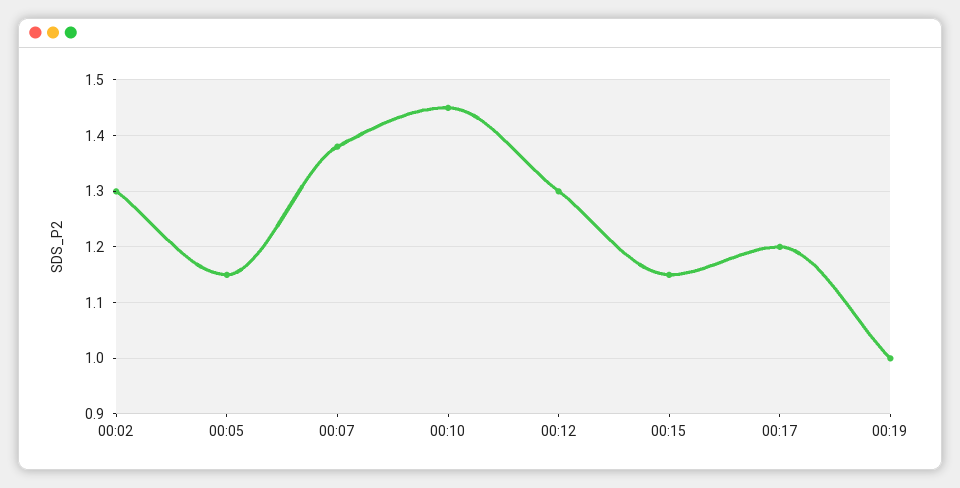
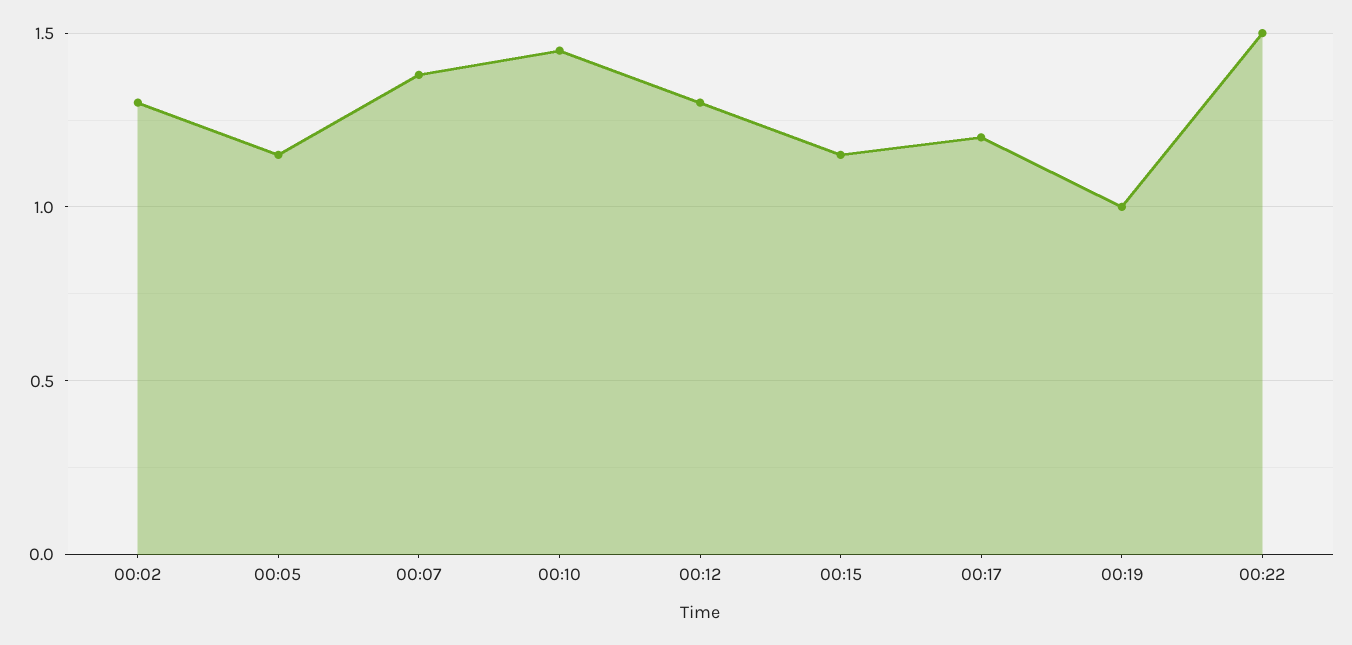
00:22: none -> 1.5

